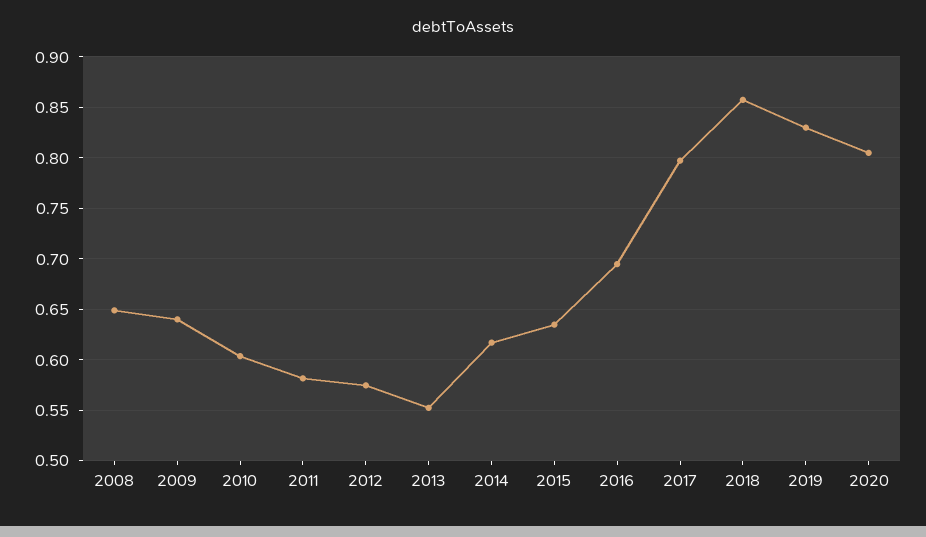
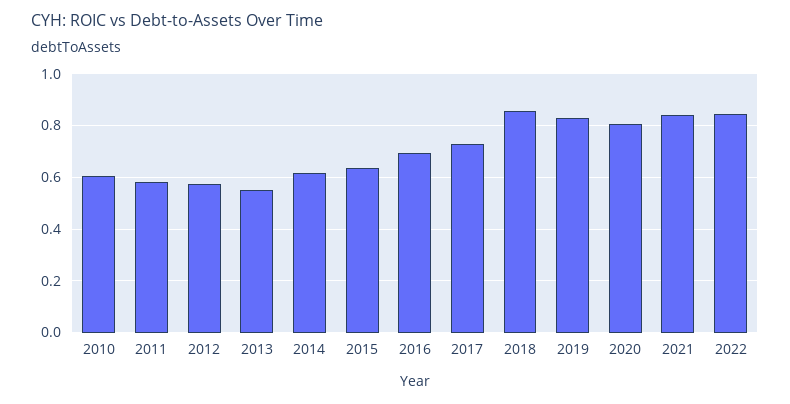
2008: 0.65 -> none
2009: 0.64 -> none
2017: 0.8 -> 0.725
2021: none -> 0.85
2022: none -> 0.85

